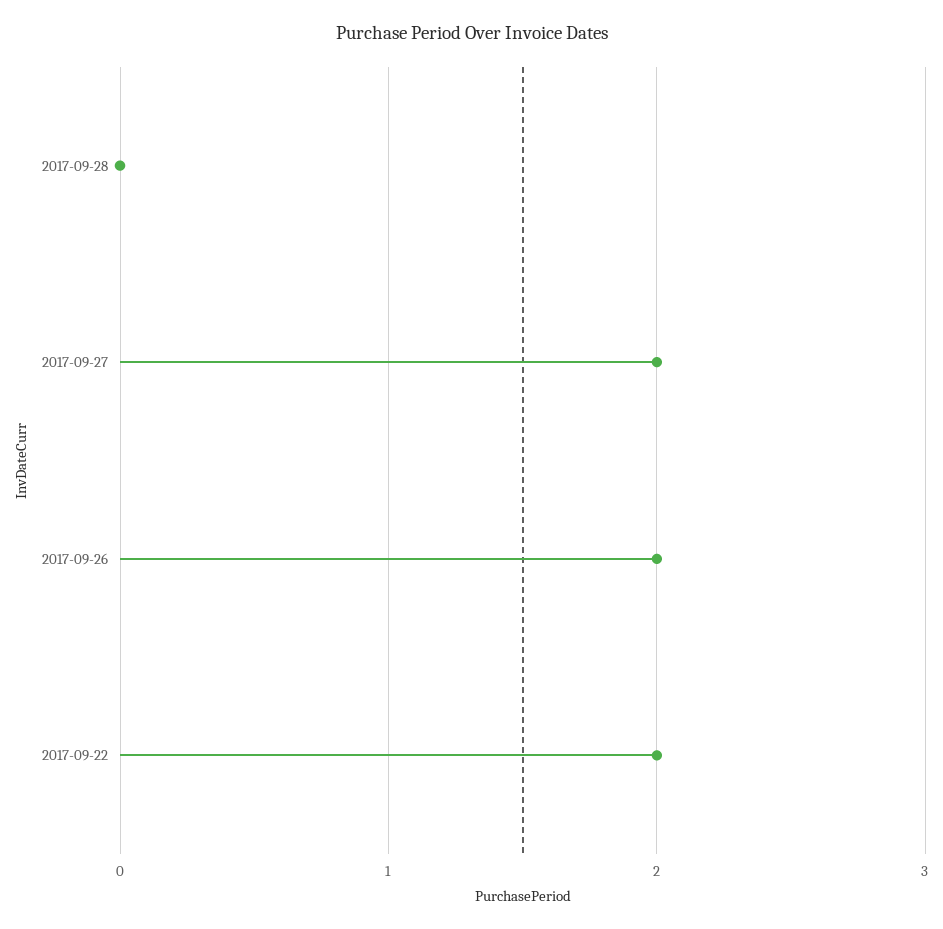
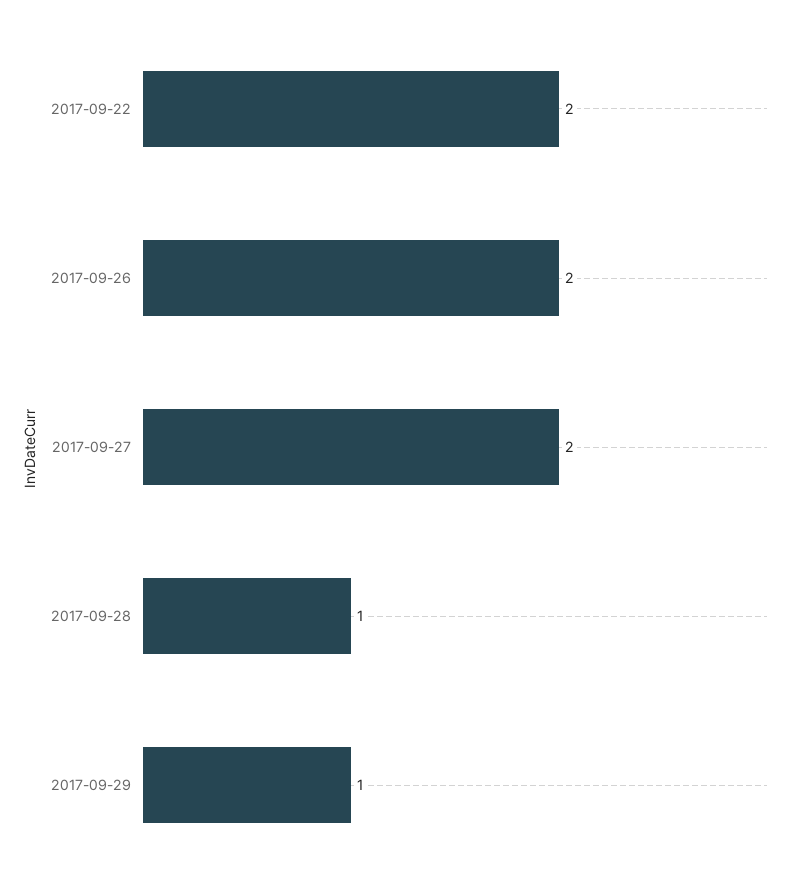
2017-09-28: 0 -> 1
2017-09-29: none -> 1

